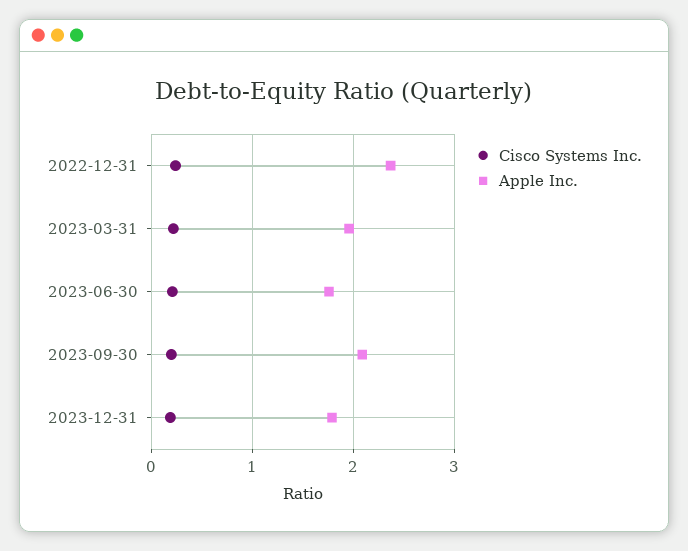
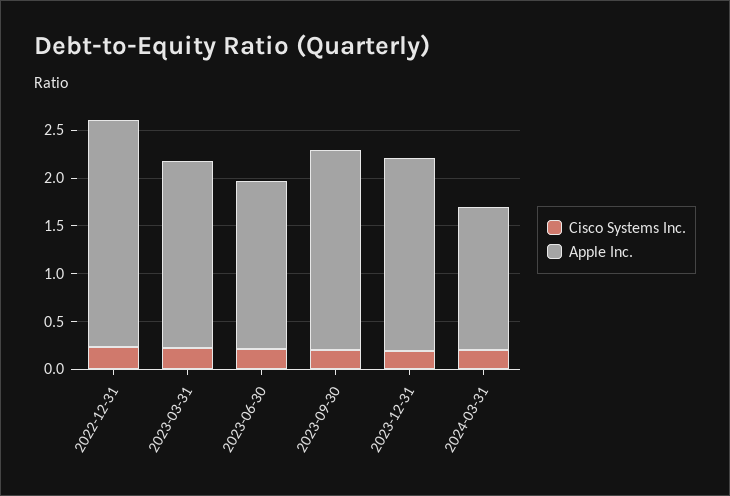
Apple Inc., 2023-12-31: 1.8 -> 2
Cisco Systems Inc., 2024-03-31: none -> 0.2
Apple Inc., 2024-03-31: none -> 1.5

